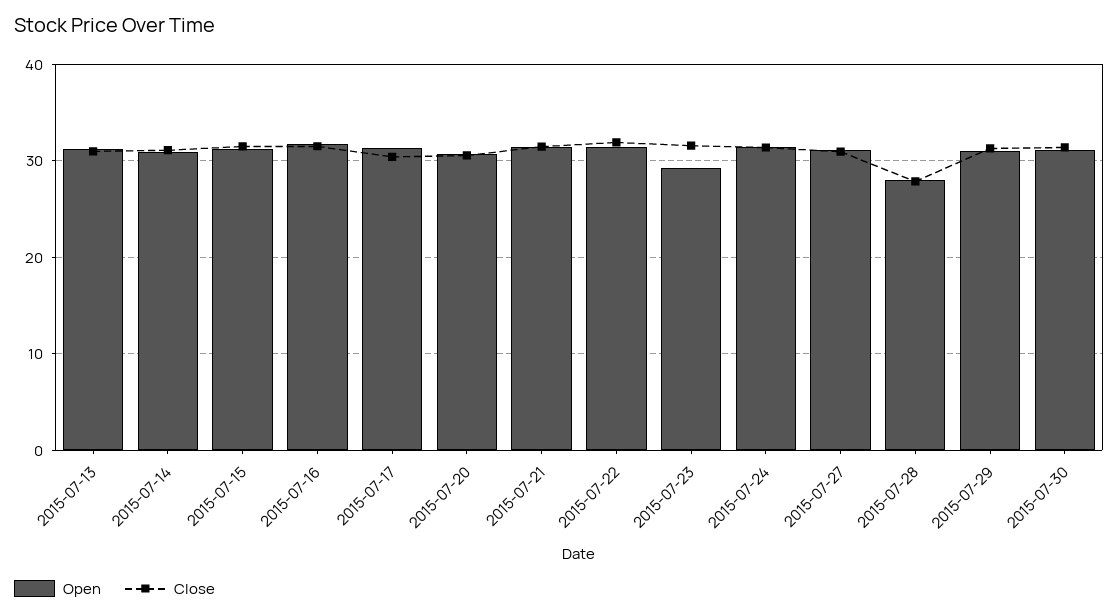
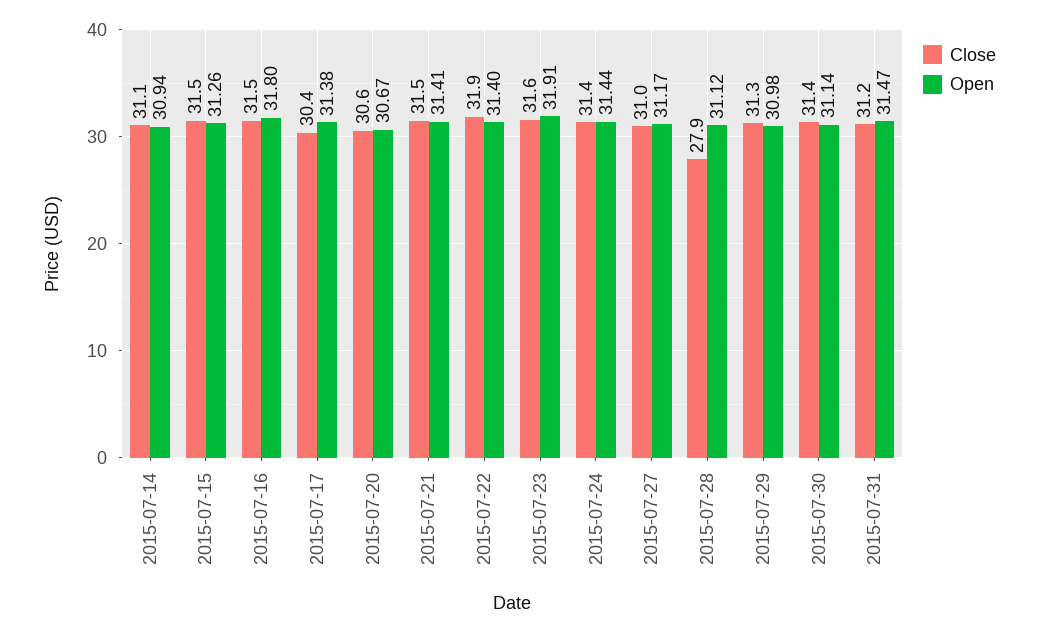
Open, 2015-07-13: 31 -> none
Close, 2015-07-13: 31 -> none
Open, 2015-07-23: 29 -> 31.91
Open, 2015-07-28: 28 -> 31.12
Close, 2015-07-31: none -> 31.2
Open, 2015-07-31: none -> 31.47

